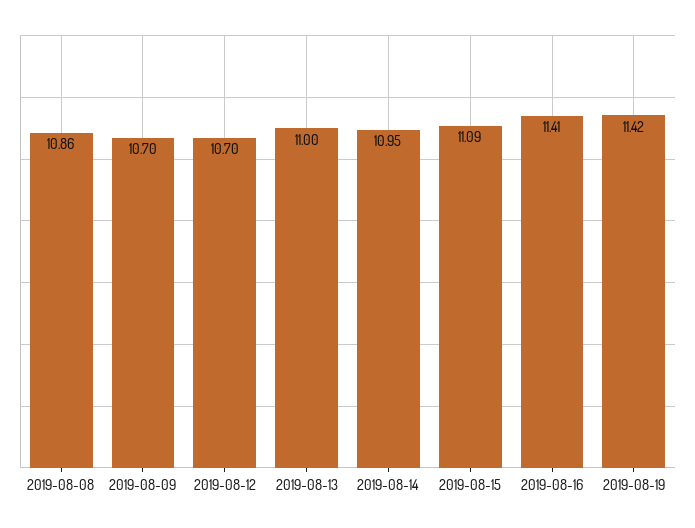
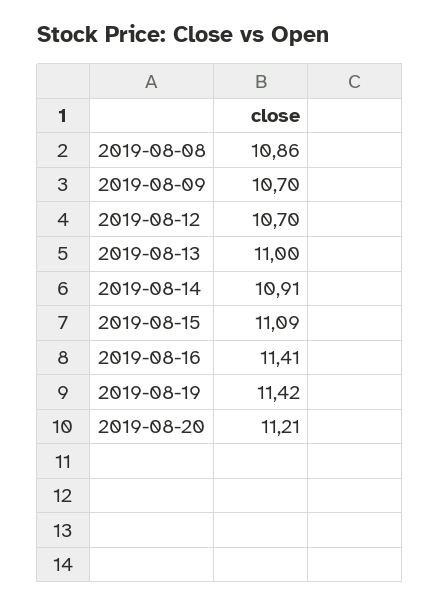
2019-08-14: 10.95 -> 10.91
2019-08-20: none -> 11.21

